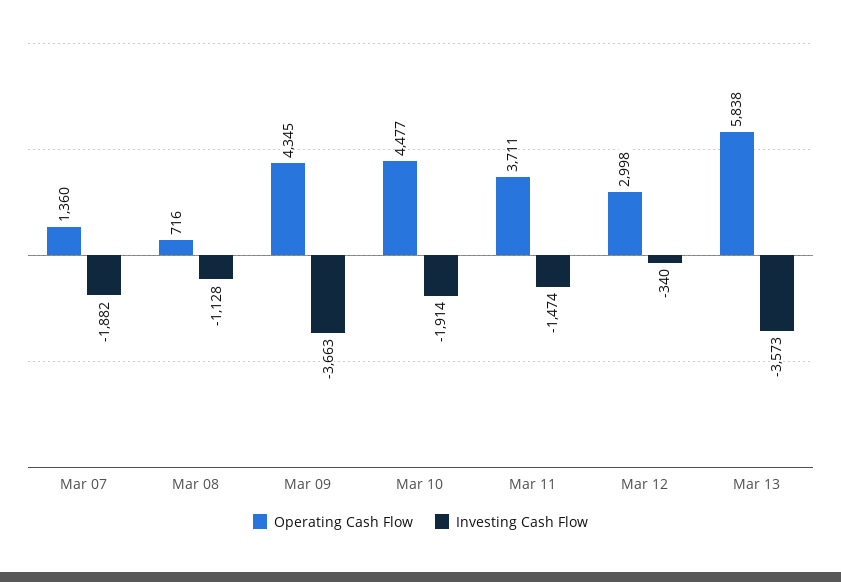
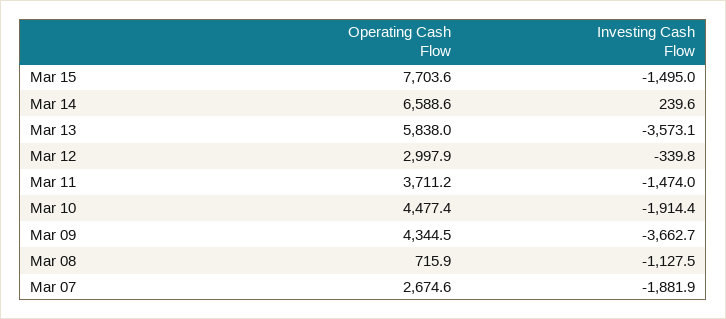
Operating Cash Flow, Mar 07: 1360 -> 2674.6
Operating Cash Flow, Mar 15: none -> 7703.6
Investing Cash Flow, Mar 15: none -> -1495
Operating Cash Flow, Mar 14: none -> 6588.6
Investing Cash Flow, Mar 14: none -> 239.6

